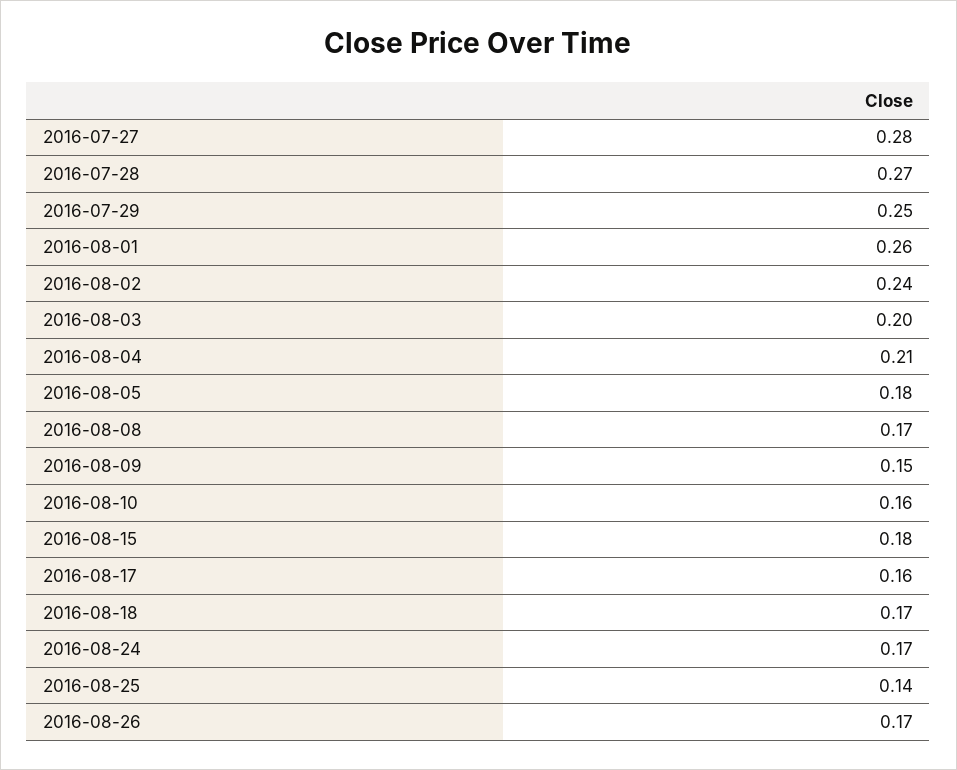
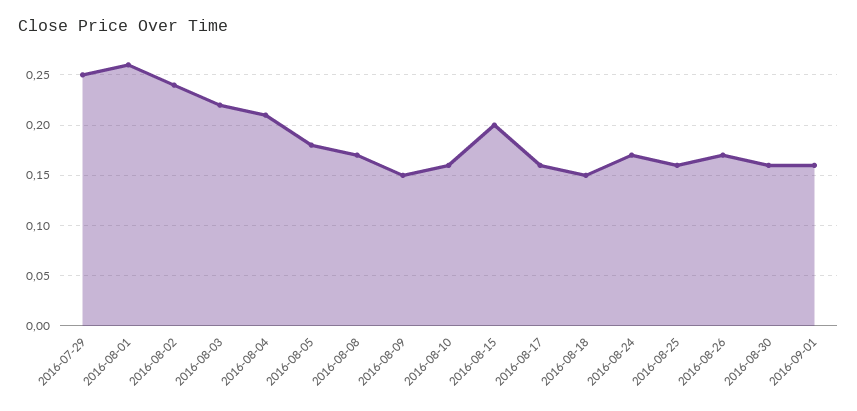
2016-07-27: 0.28 -> none
2016-07-28: 0.27 -> none
2016-08-03: 0.2 -> 0.22
2016-08-15: 0.18 -> 0.2
2016-08-18: 0.17 -> 0.15
2016-08-25: 0.14 -> 0.16
2016-08-30: none -> 0.16
2016-09-01: none -> 0.16

